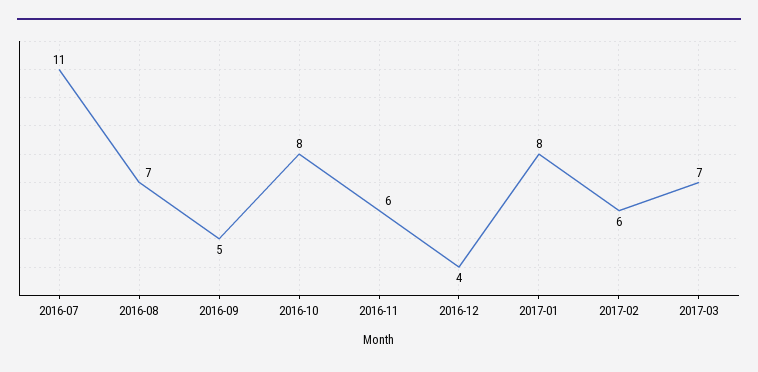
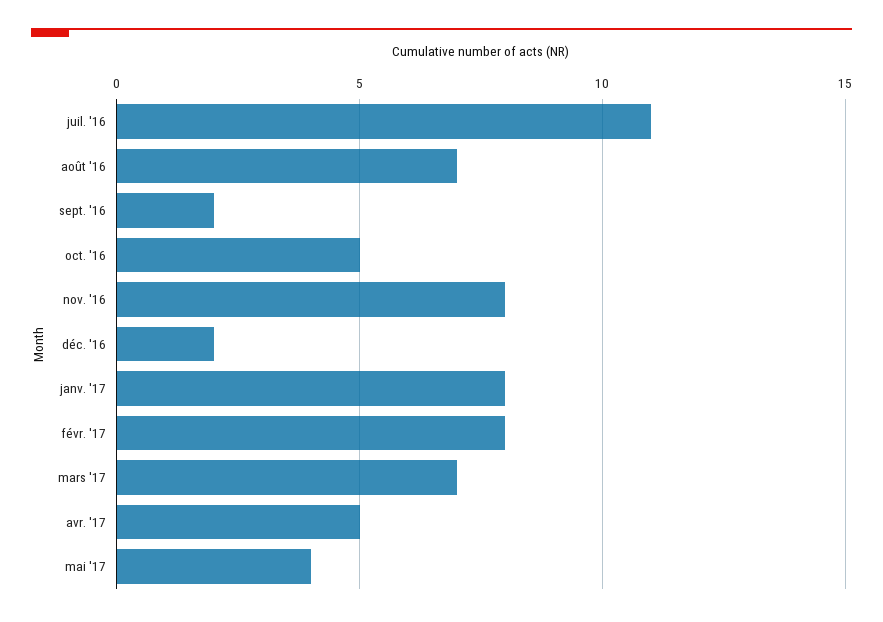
2016-09: 5 -> 2
2016-10: 8 -> 5
2016-11: 6 -> 8
2016-12: 4 -> 2
2017-02: 6 -> 8
avr. '17: none -> 5
mai '17: none -> 4

